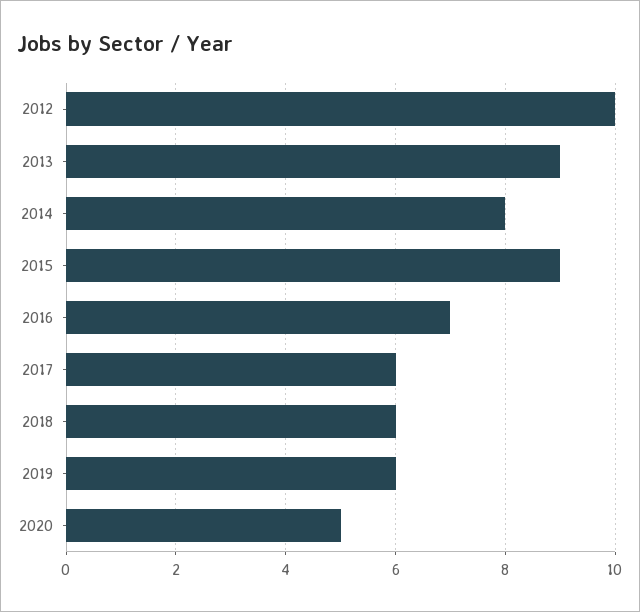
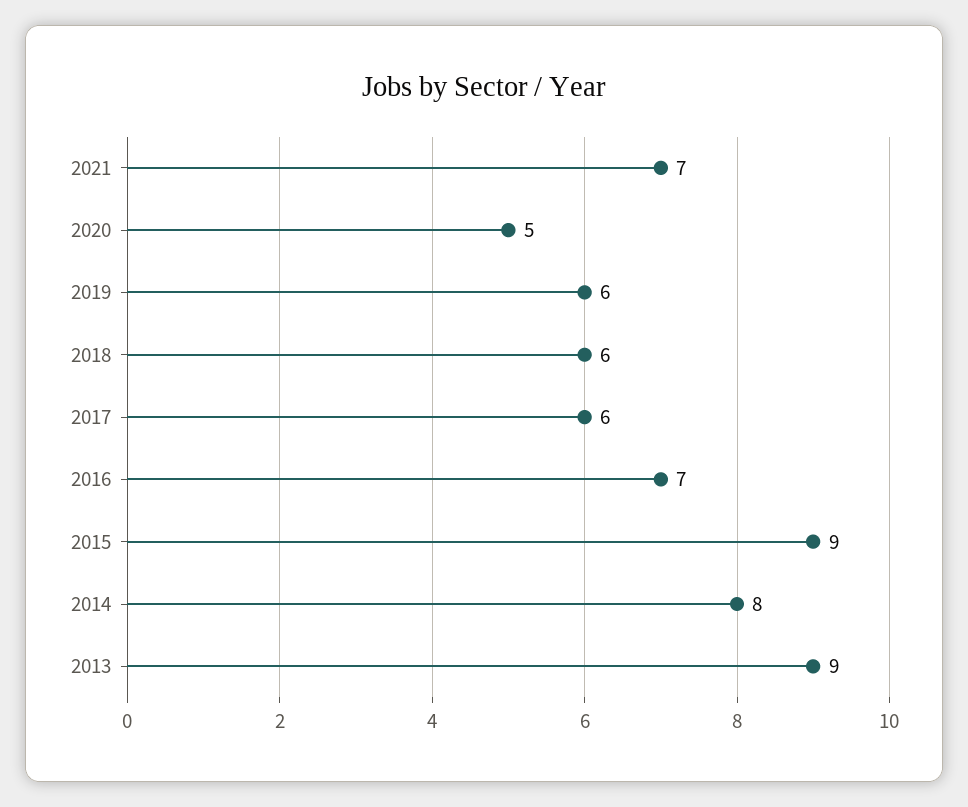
2012: 10 -> none
2021: none -> 7

